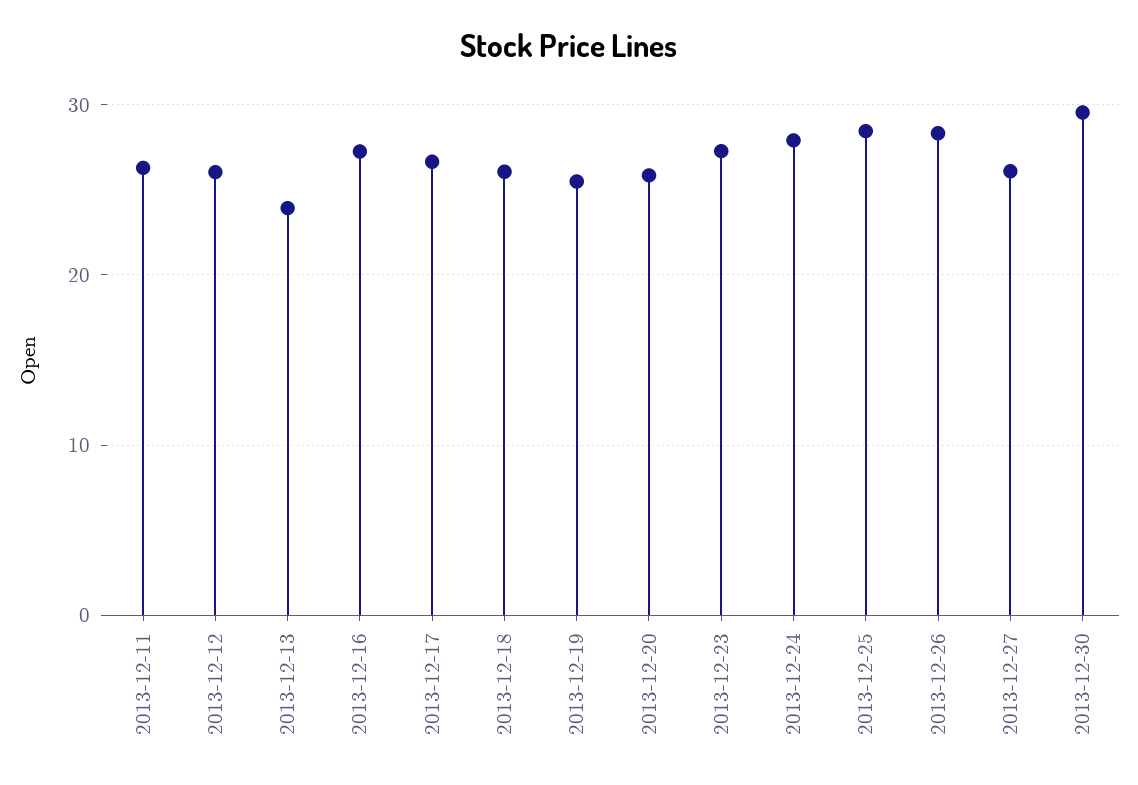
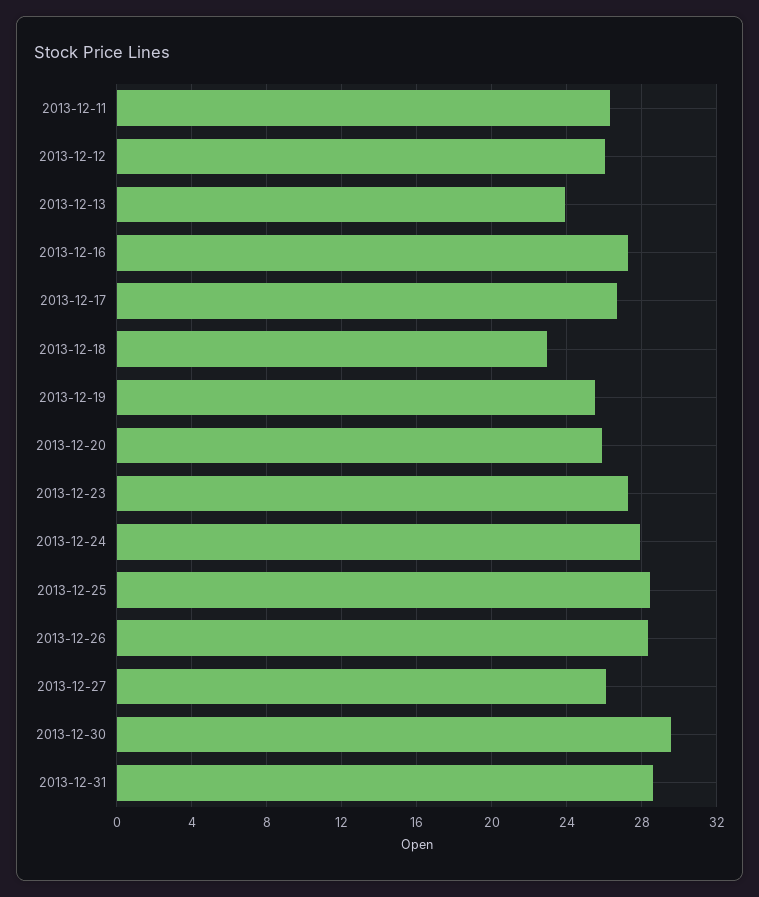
2013-12-18: 26 -> 23
2013-12-31: none -> 28.5

